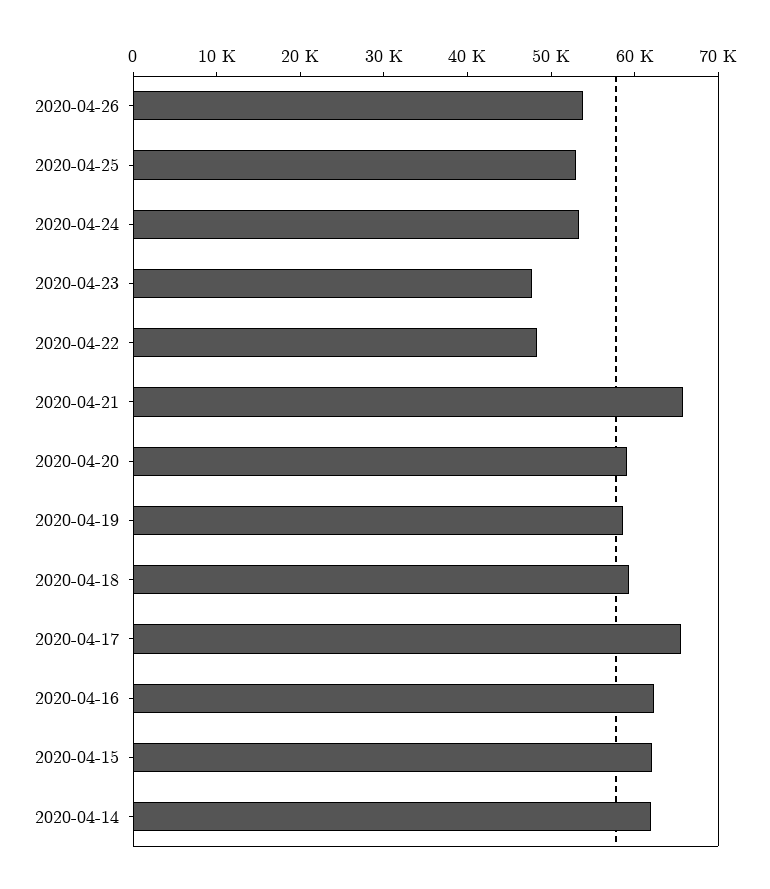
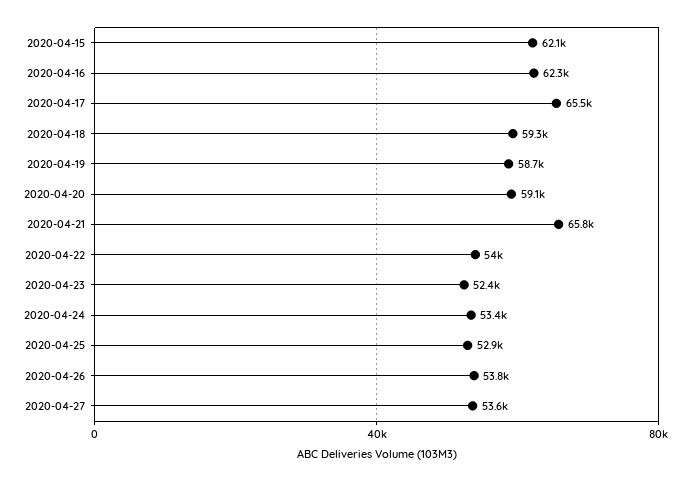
2020-04-23: 48000 -> 52400
2020-04-22: 48000 -> 54000
2020-04-14: 62000 -> none
2020-04-27: none -> 53600

